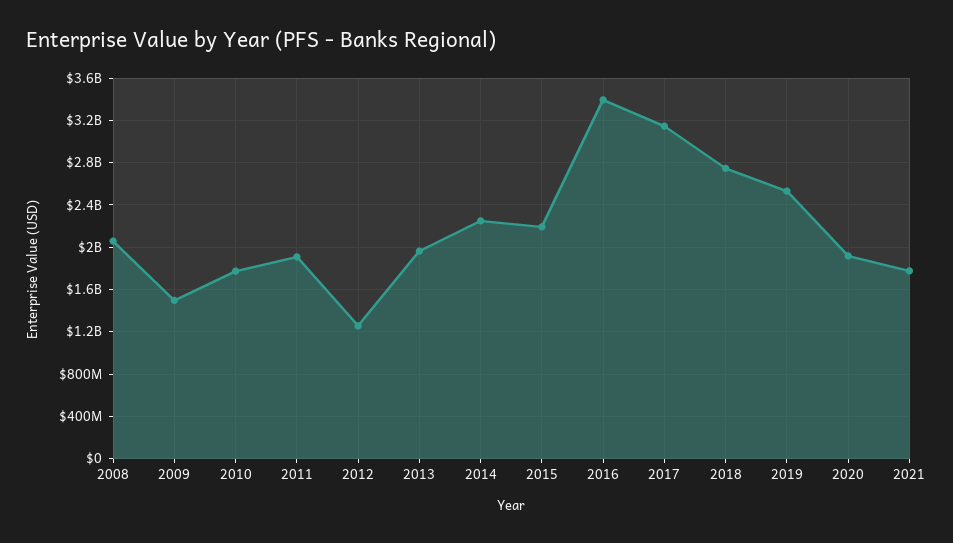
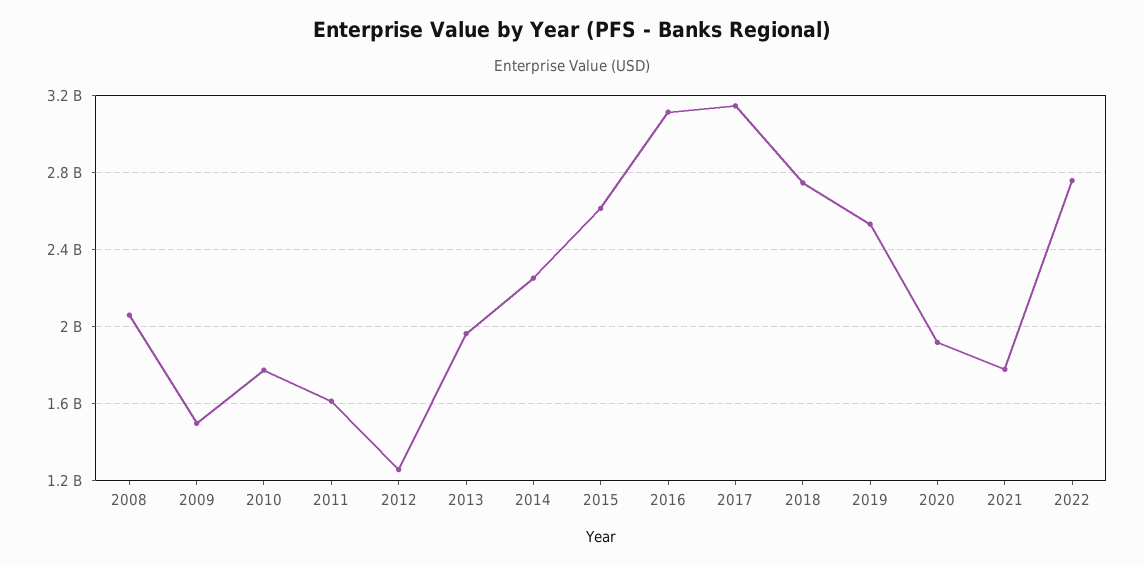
2011: 1900000000 -> 1600000000
2015: 2200000000 -> 2600000000
2016: 3400000000 -> 3100000000
2022: none -> 2750000000

